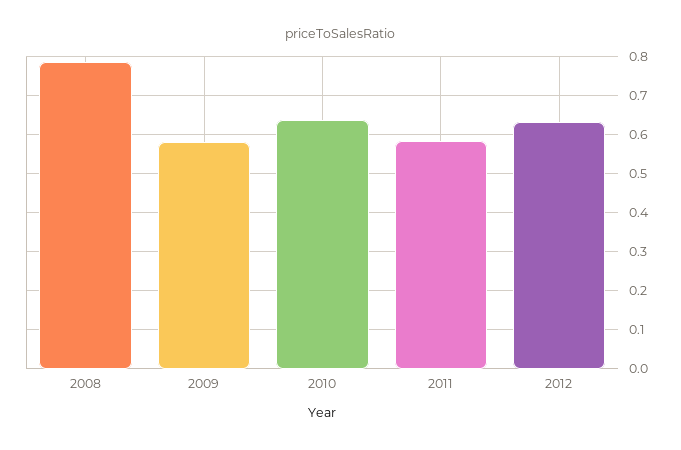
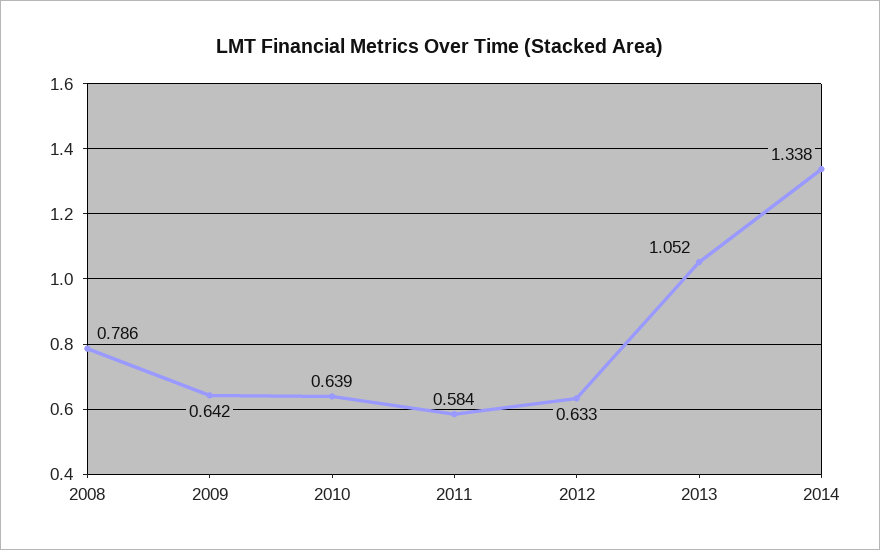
2009: 0.58 -> 0.642
2013: none -> 1.052
2014: none -> 1.338

